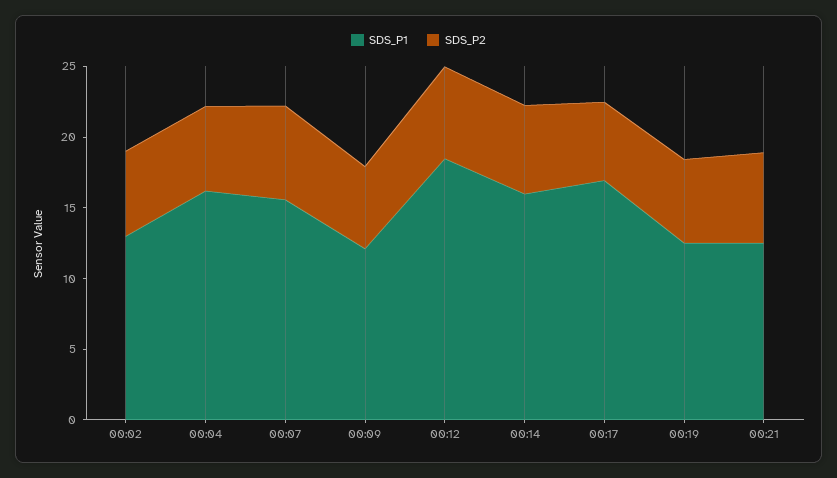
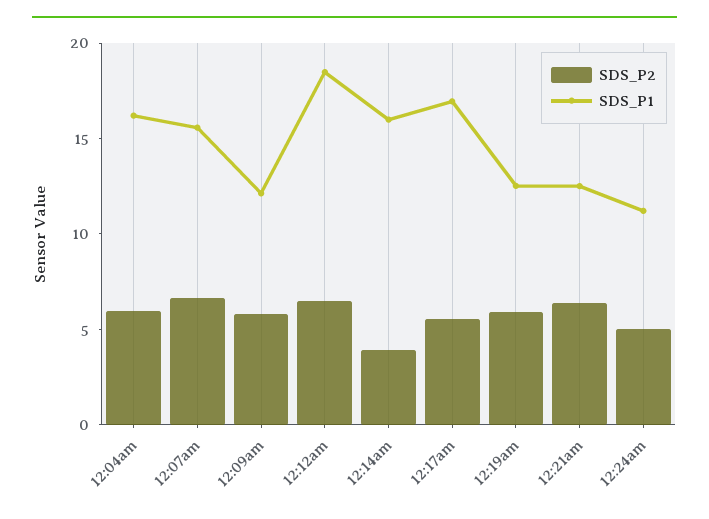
SDS_P1, 00:02: 13 -> none
SDS_P2, 00:02: 6 -> none
SDS_P2, 00:14: 6 -> 4
SDS_P2, 12:24am: none -> 5
SDS_P1, 12:24am: none -> 11

